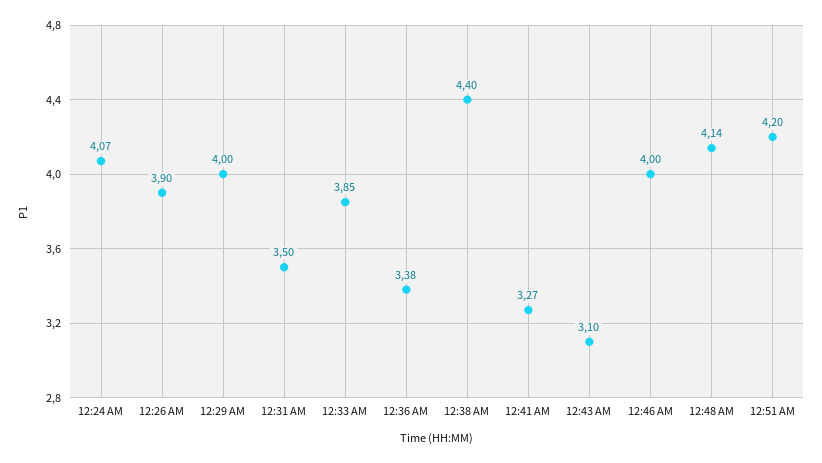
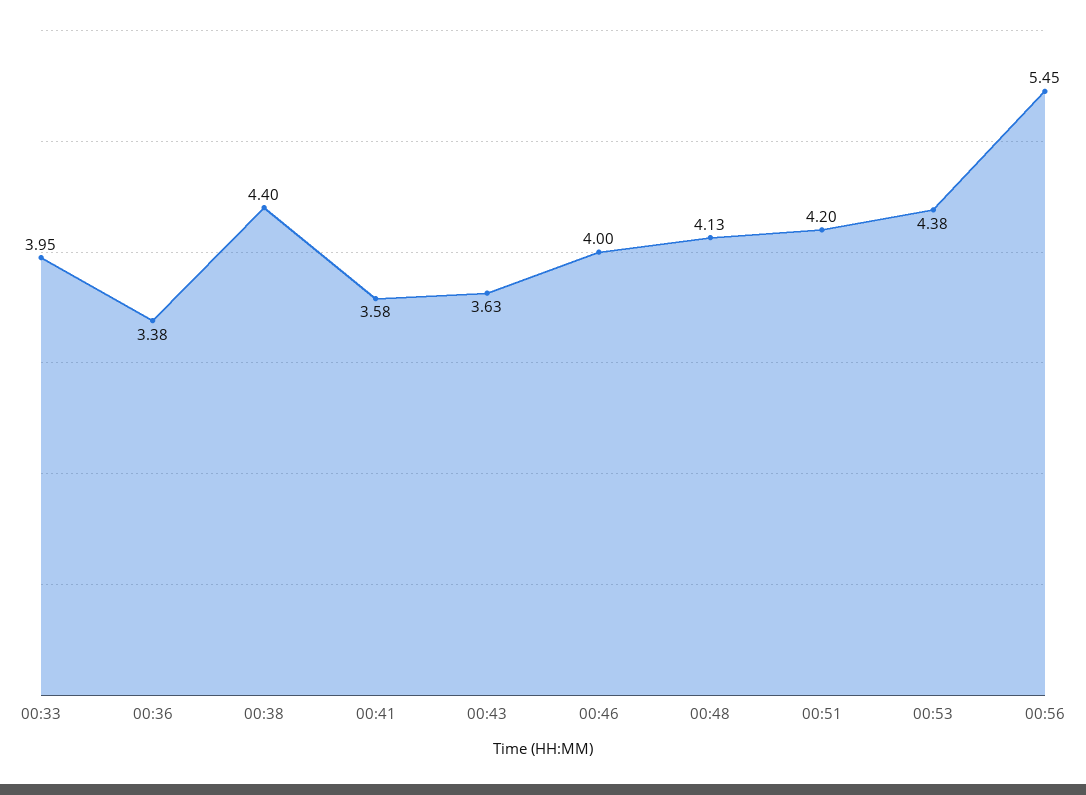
12:24 AM: 4.07 -> none
12:26 AM: 3.9 -> none
12:29 AM: 4 -> none
12:31 AM: 3.5 -> none
12:33 AM: 3.85 -> 3.95
12:41 AM: 3.27 -> 3.58
12:43 AM: 3.1 -> 3.63
12:48 AM: 4.14 -> 4.13
00:53: none -> 4.38
00:56: none -> 5.45

